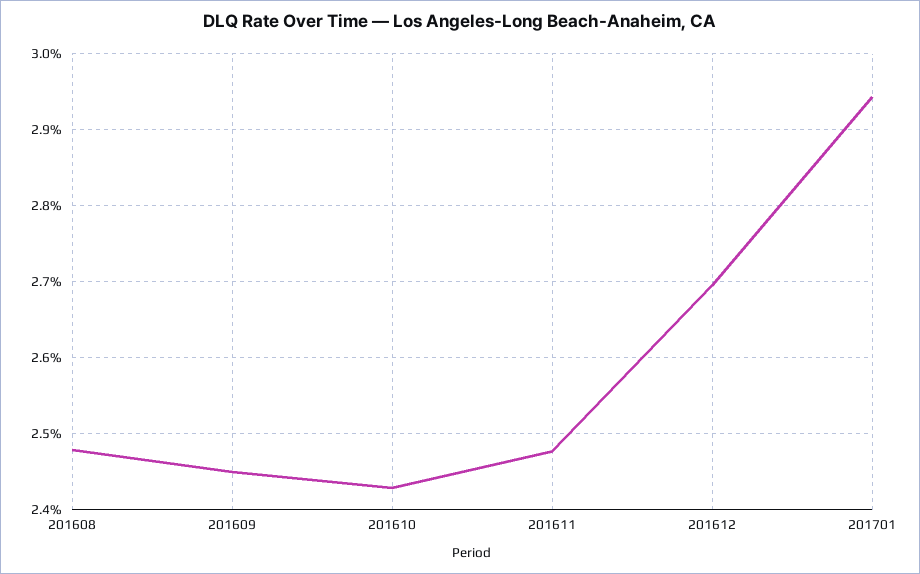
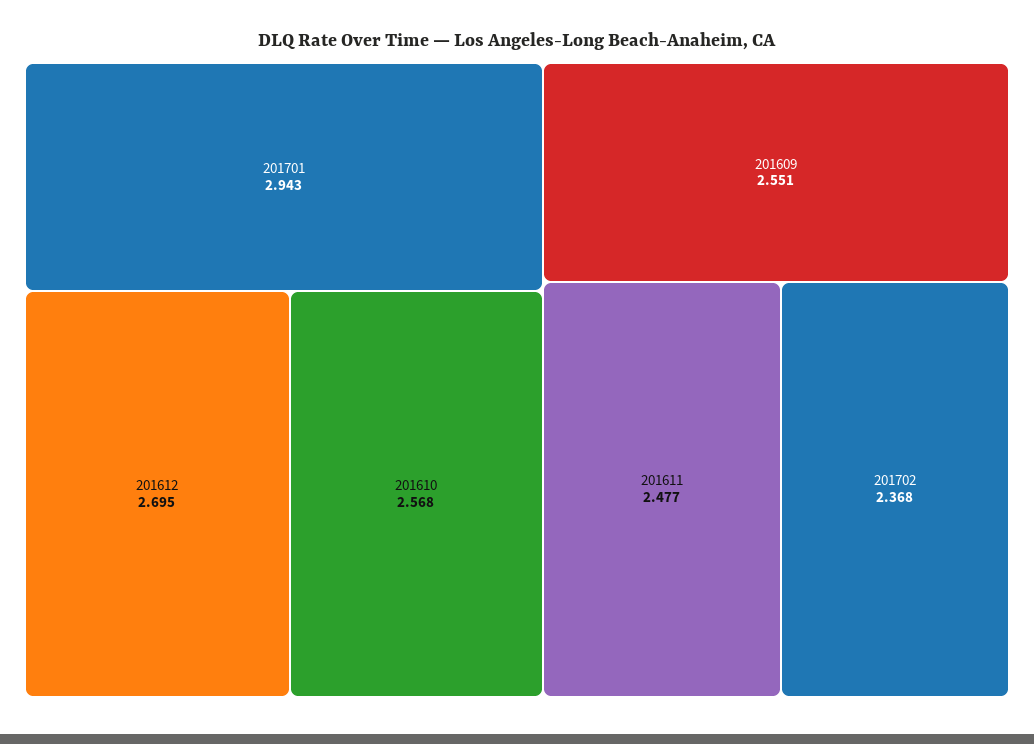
201608: 2.48 -> none
201609: 2.45 -> 2.551
201610: 2.43 -> 2.568
201702: none -> 2.368

